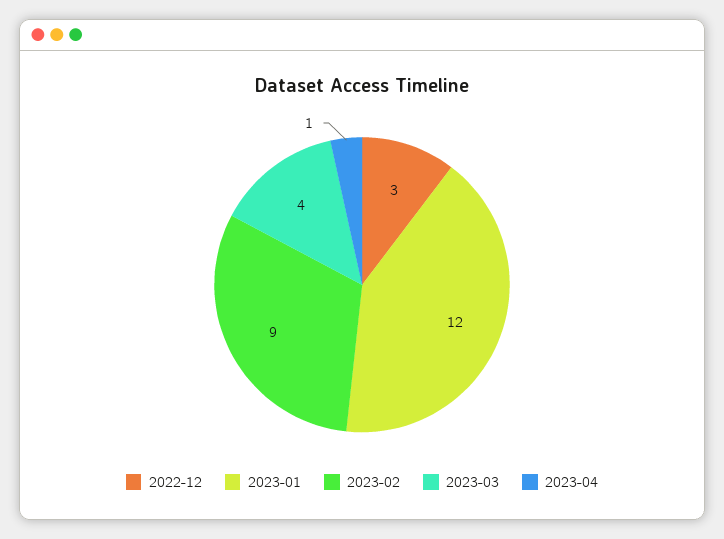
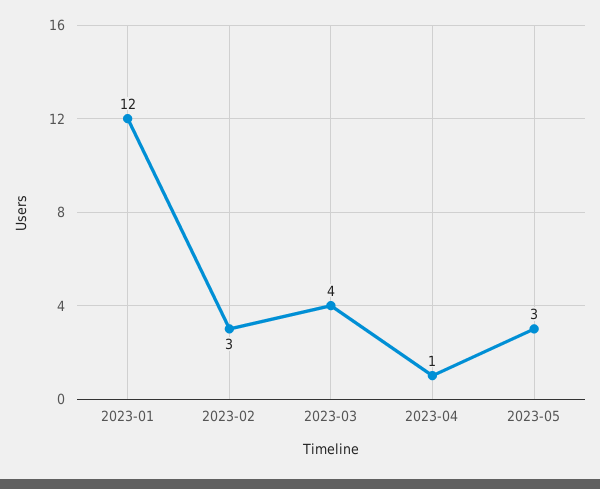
2022-12: 3 -> none
2023-02: 9 -> 3
2023-05: none -> 3

